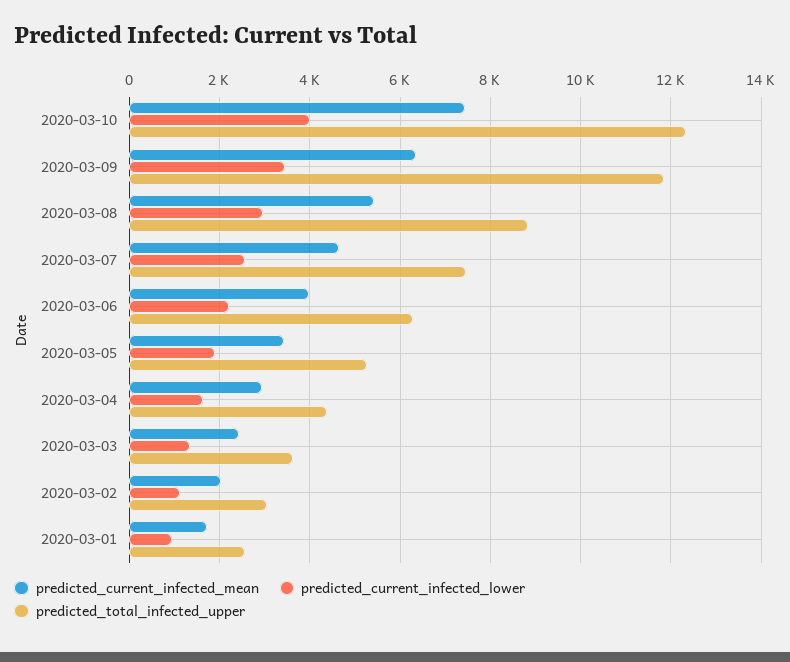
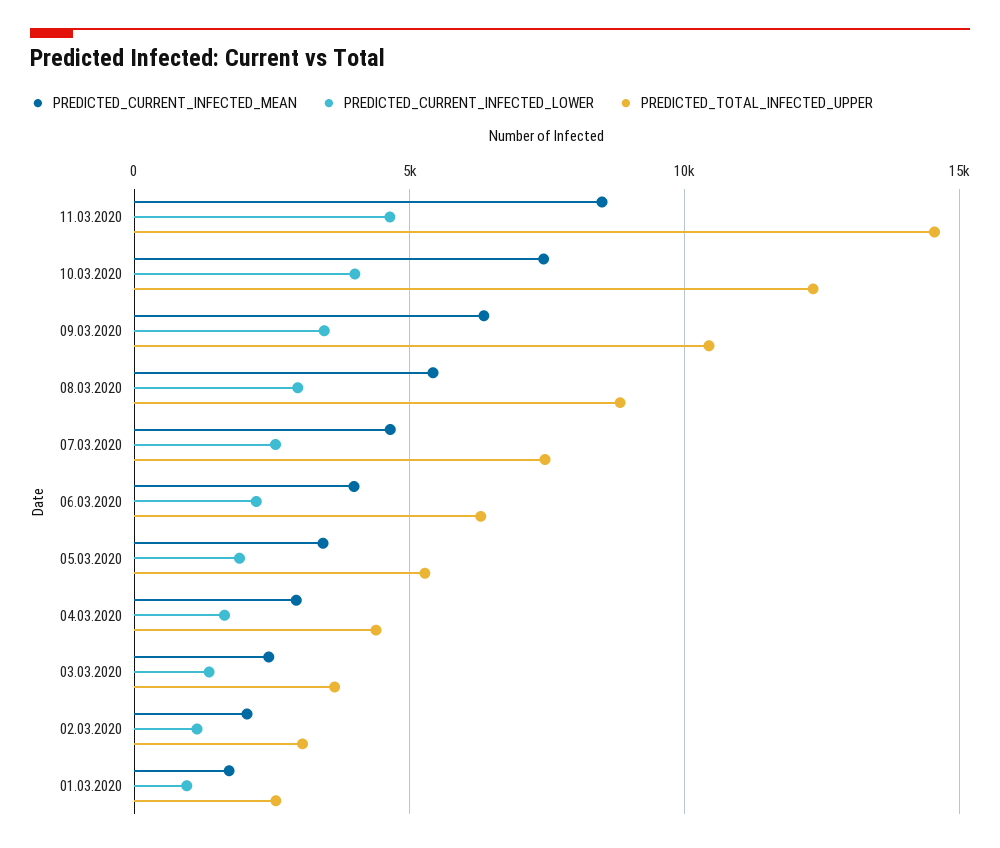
predicted_total_infected_upper, 2020-03-09: 11800 -> 10500
predicted_current_infected_mean, 11.03.2020: none -> 8500
predicted_current_infected_lower, 11.03.2020: none -> 4500
predicted_total_infected_upper, 11.03.2020: none -> 14500

